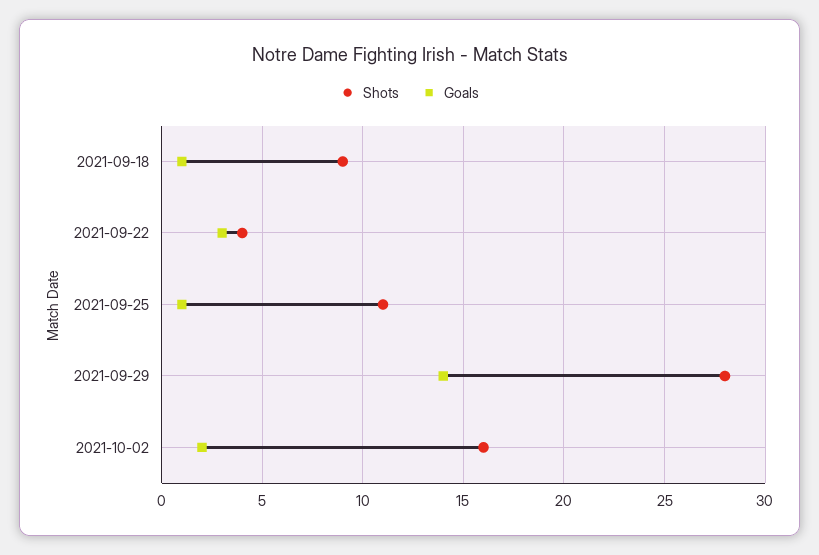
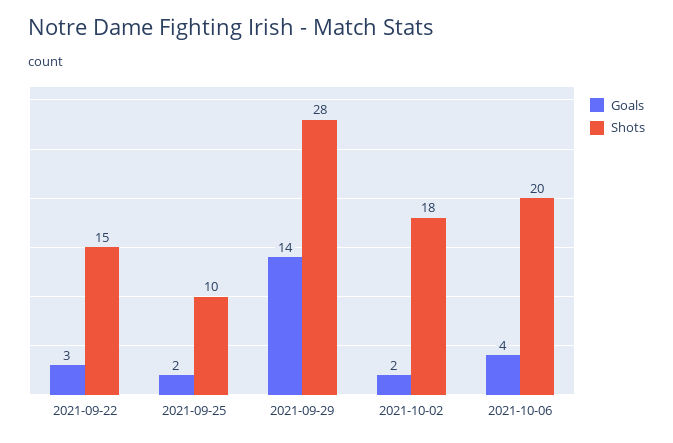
Shots, 2021-09-18: 9 -> none
Goals, 2021-09-18: 1 -> none
Shots, 2021-09-22: 4 -> 15
Shots, 2021-09-25: 11 -> 10
Goals, 2021-09-25: 1 -> 2
Shots, 2021-10-02: 16 -> 18
Goals, 2021-10-06: none -> 4
Shots, 2021-10-06: none -> 20

